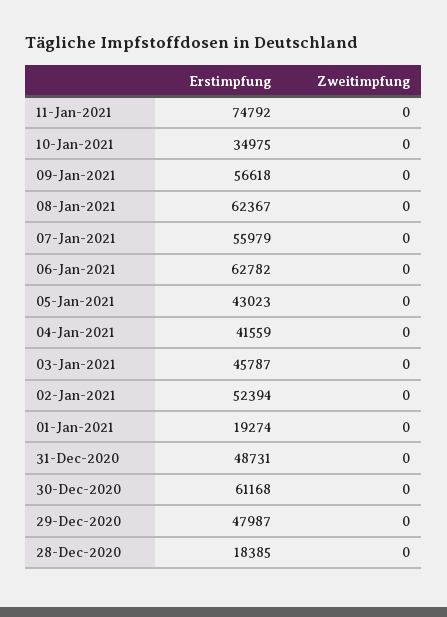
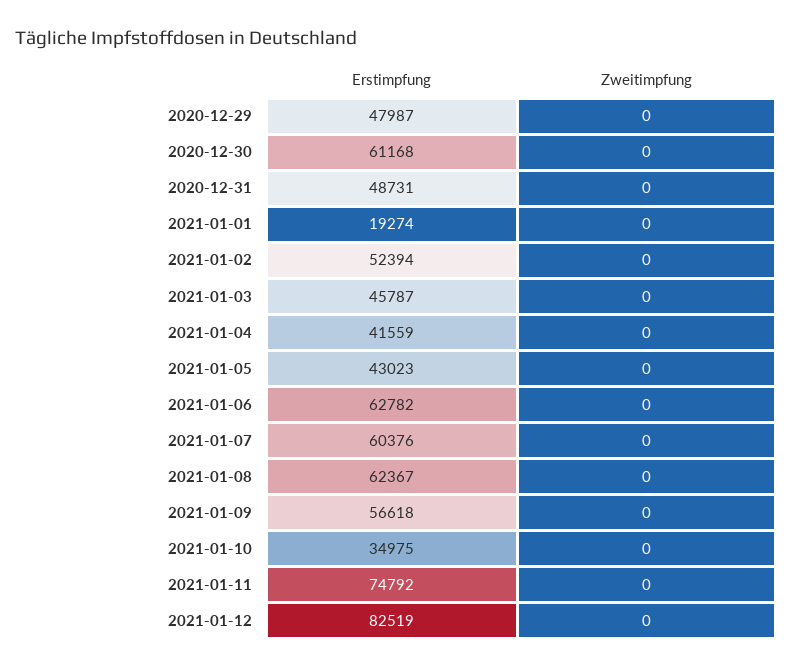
Erstimpfung, 07-Jan-2021: 55979 -> 60376
Erstimpfung, 28-Dec-2020: 18385 -> none
Zweitimpfung, 28-Dec-2020: 0 -> none
Erstimpfung, 2021-01-12: none -> 82519
Zweitimpfung, 2021-01-12: none -> 0

